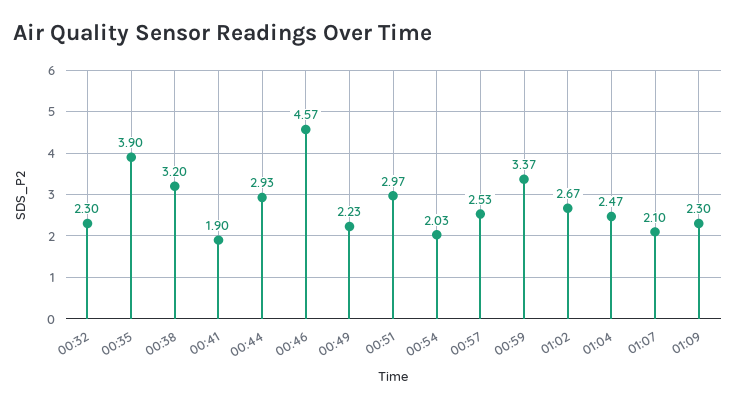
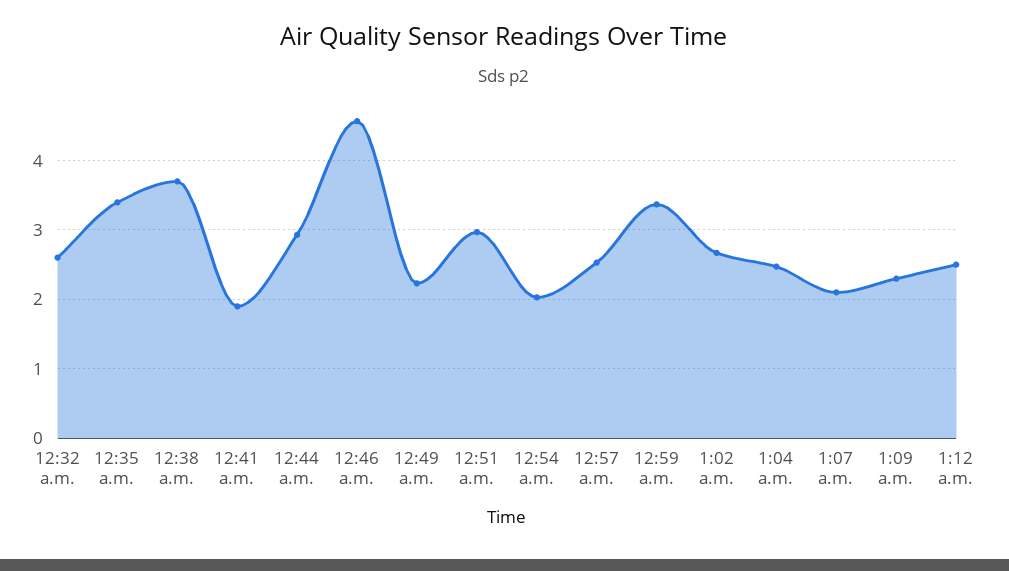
00:32: 2.3 -> 2.6
00:35: 3.9 -> 3.4
00:38: 3.2 -> 3.7
1:12 a.m.: none -> 2.5

